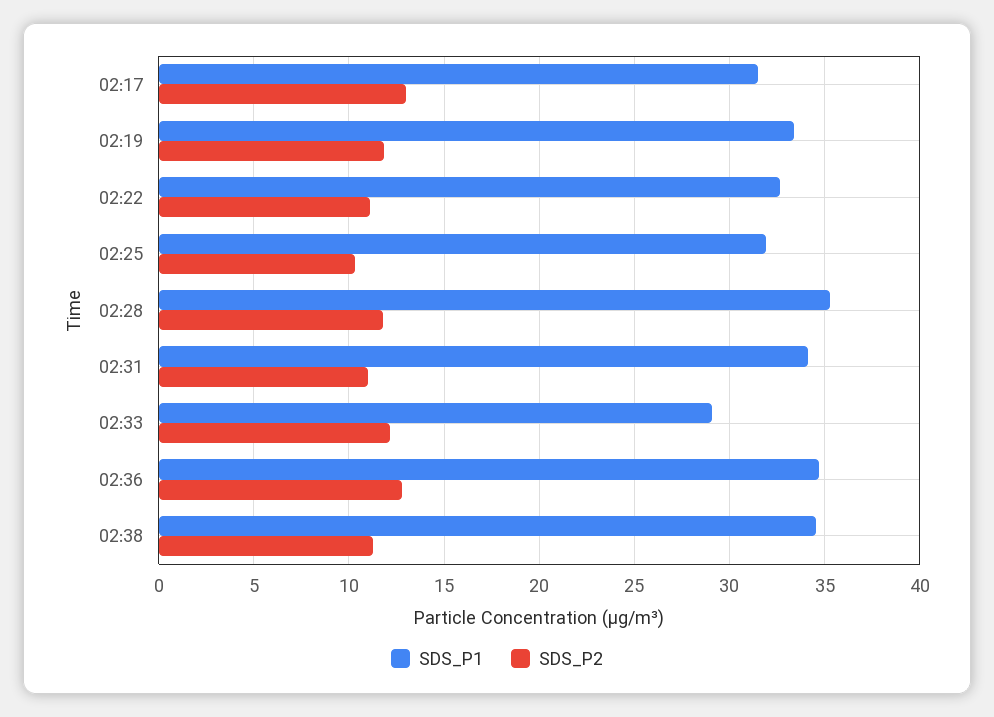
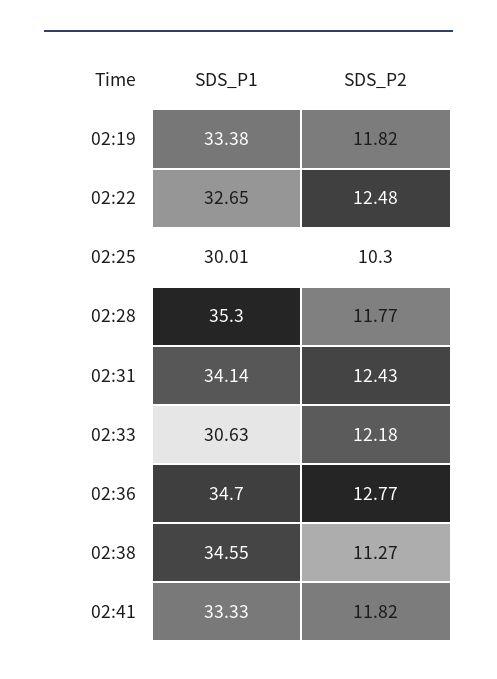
SDS_P1, 02:17: 31.5 -> none
SDS_P2, 02:17: 13 -> none
SDS_P2, 02:22: 11 -> 12.48
SDS_P1, 02:25: 32 -> 30.01
SDS_P2, 02:31: 11 -> 12.43
SDS_P1, 02:33: 29 -> 30.63
SDS_P1, 02:41: none -> 33.33
SDS_P2, 02:41: none -> 11.82

